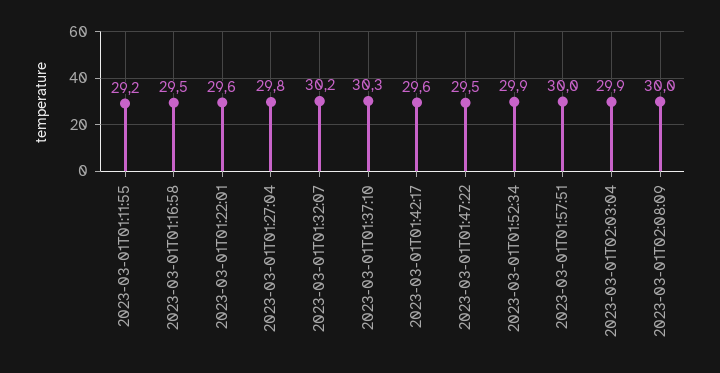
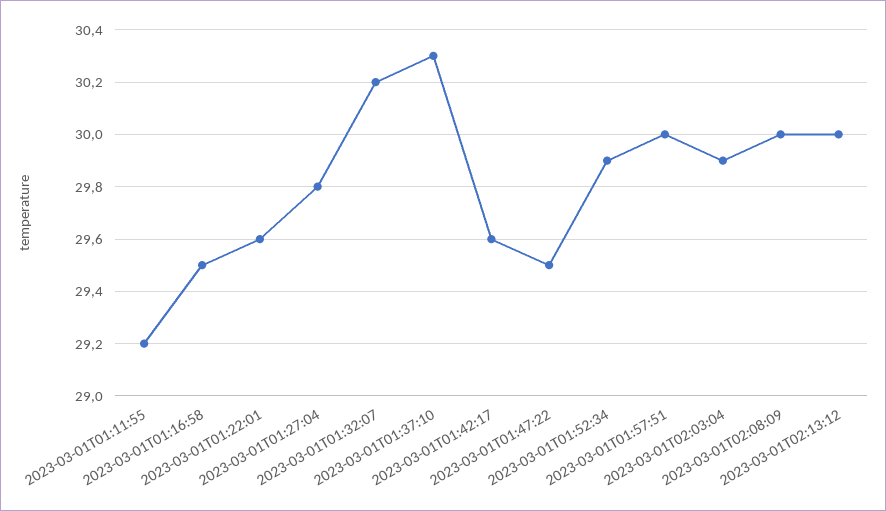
2023-03-01T02:13:12: none -> 30

